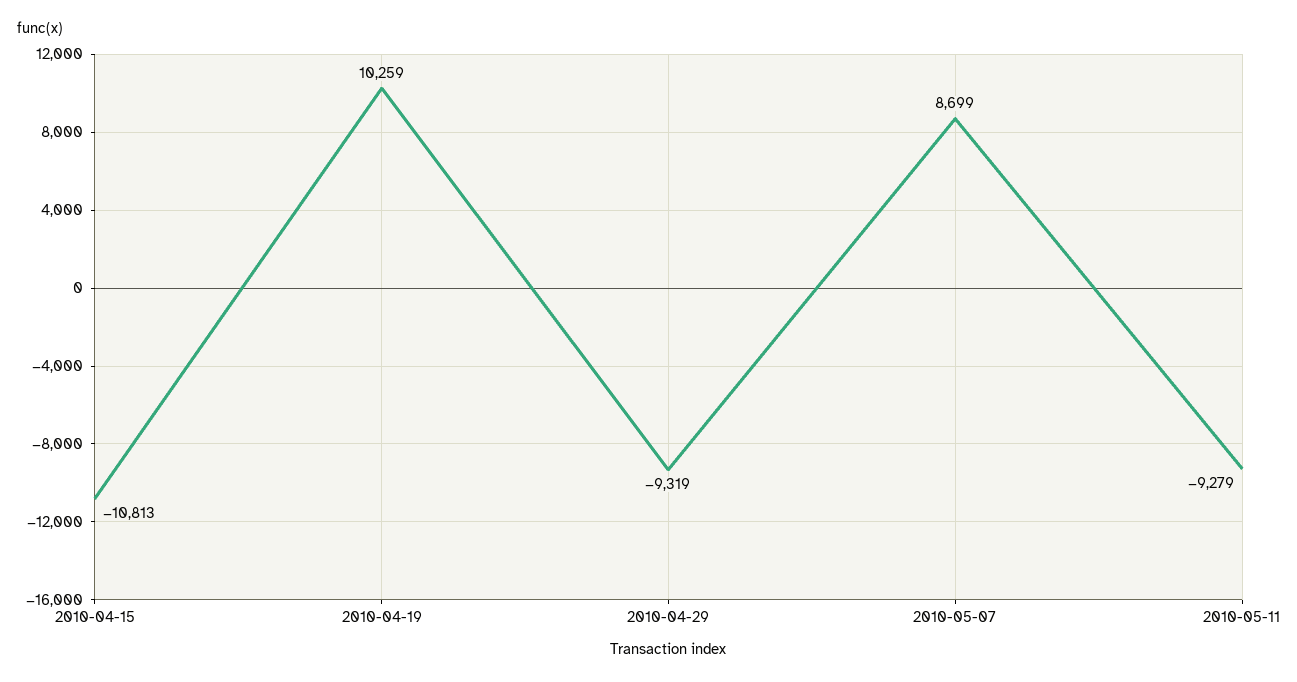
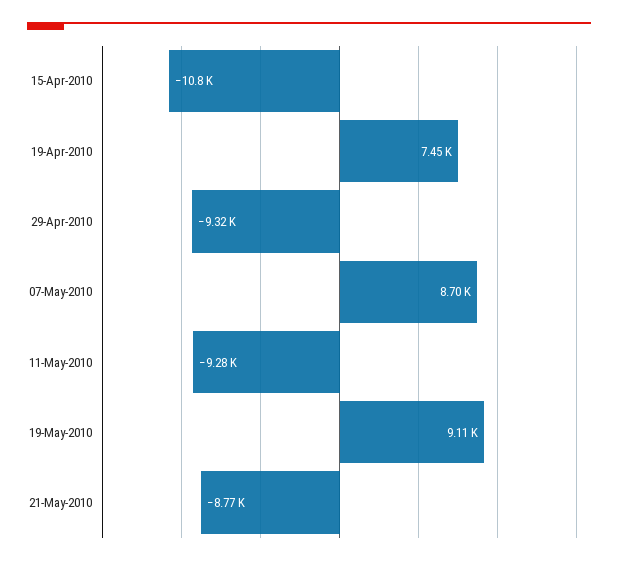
2010-04-19: 10259 -> 7450
19-May-2010: none -> 9110
21-May-2010: none -> -8770

